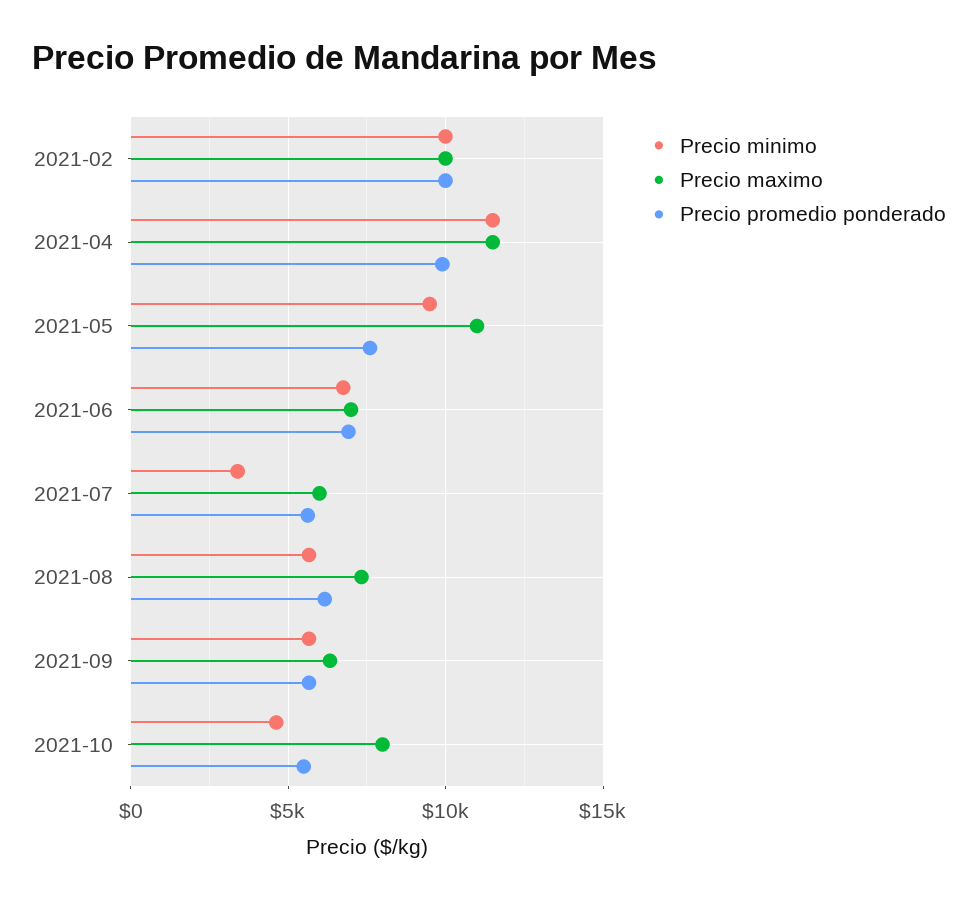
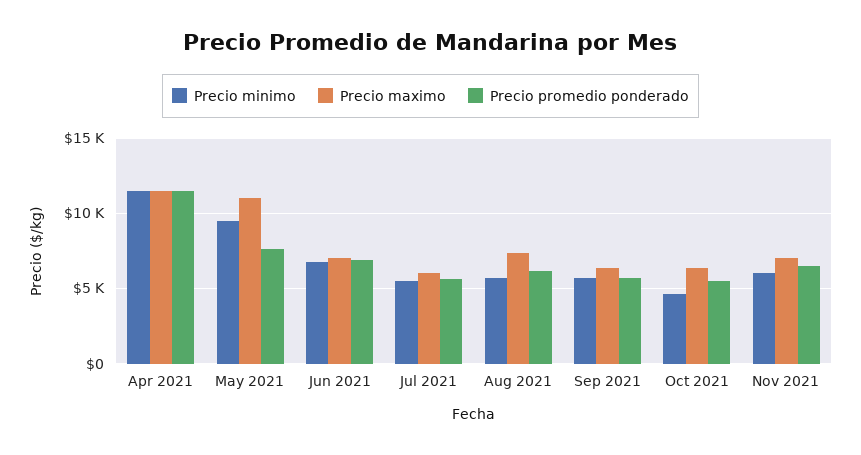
Precio minimo, 2021-02: 10000 -> none
Precio maximo, 2021-02: 10000 -> none
Precio promedio ponderado, 2021-02: 10000 -> none
Precio promedio ponderado, 2021-04: 10000 -> 11500
Precio minimo, 2021-07: 3500 -> 5500
Precio maximo, 2021-10: 8000 -> 6500
Precio minimo, Nov 2021: none -> 6000
Precio maximo, Nov 2021: none -> 7000
Precio promedio ponderado, Nov 2021: none -> 6500

